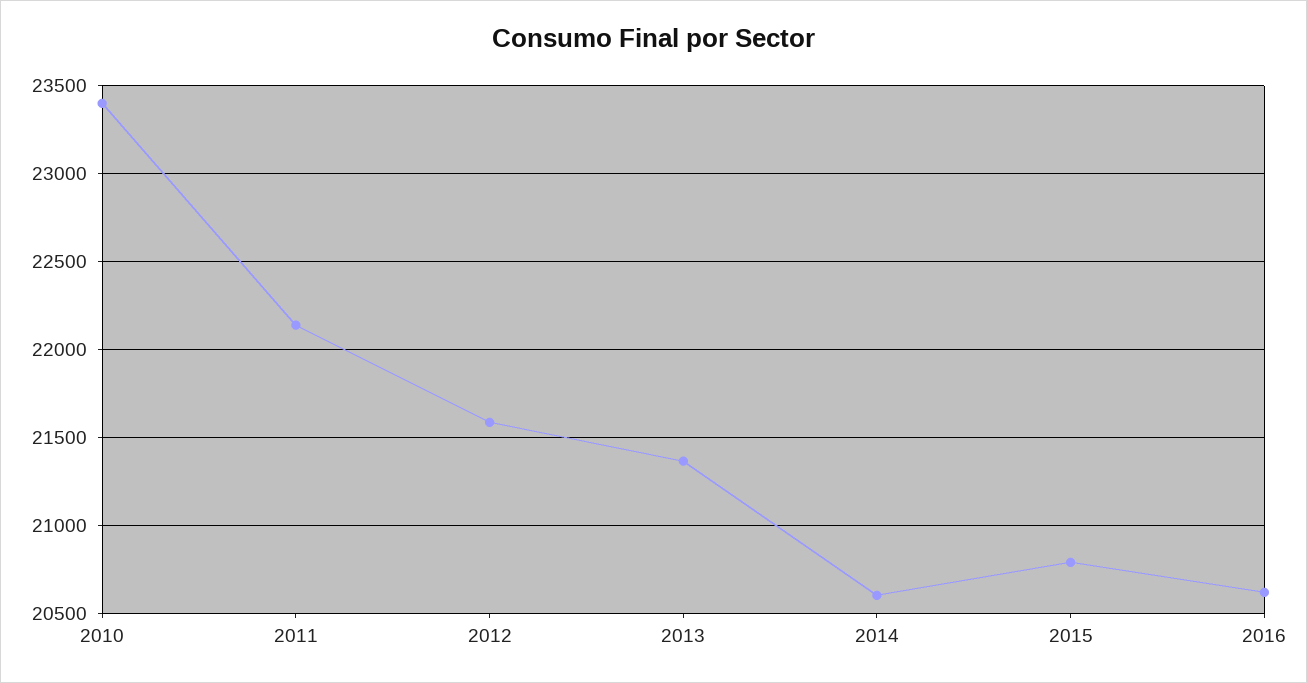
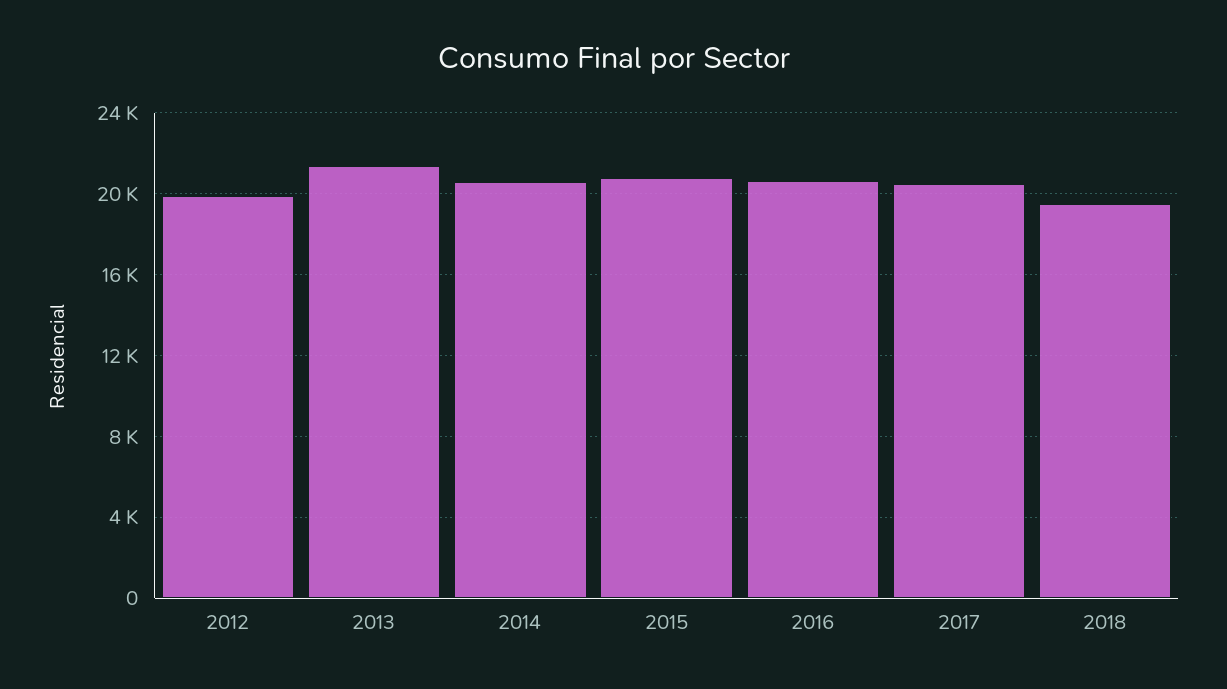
2010: 23400 -> none
2011: 22150 -> none
2012: 21600 -> 20000
2017: none -> 20500
2018: none -> 19500

